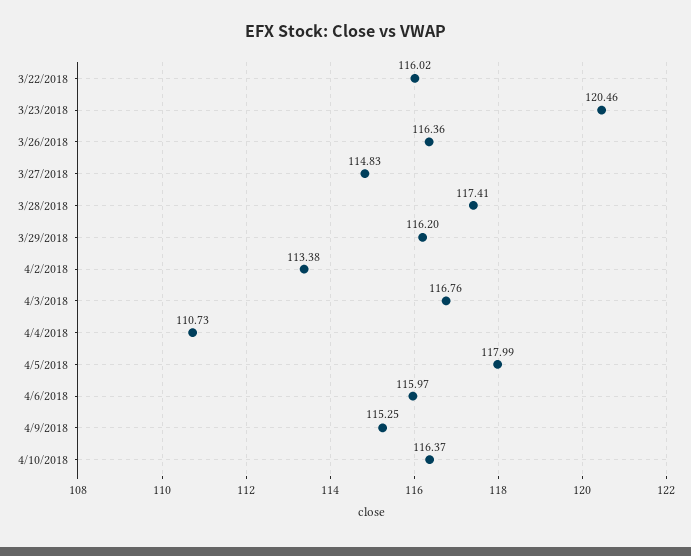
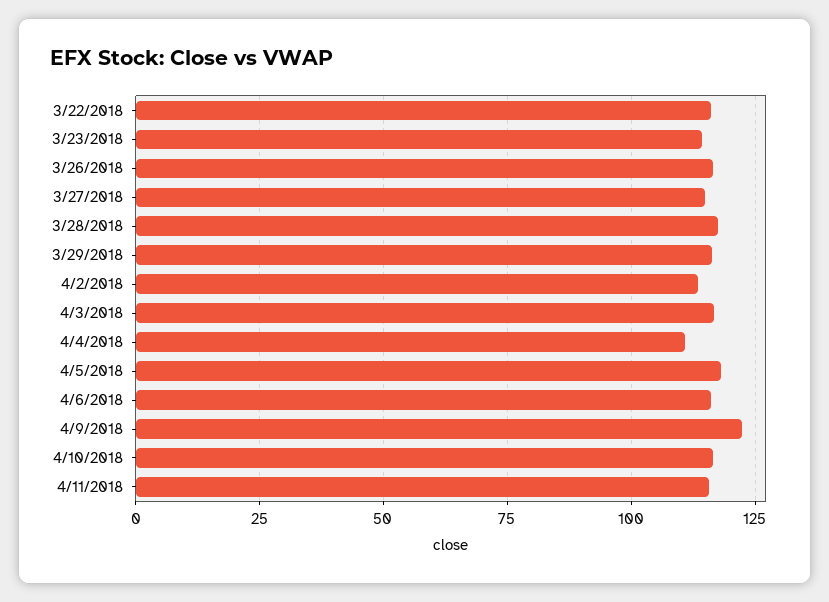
3/23/2018: 120.46 -> 115
4/9/2018: 115.25 -> 122.5
4/11/2018: none -> 115

